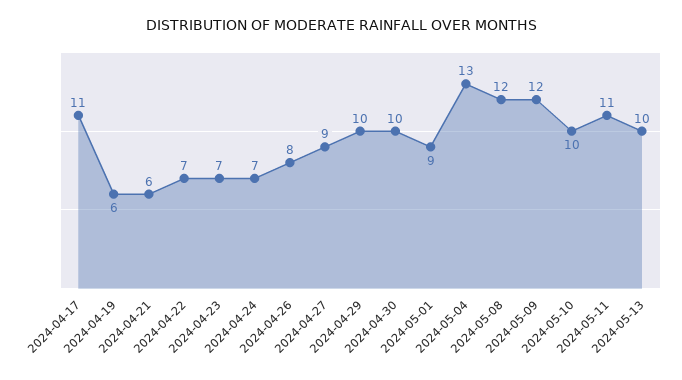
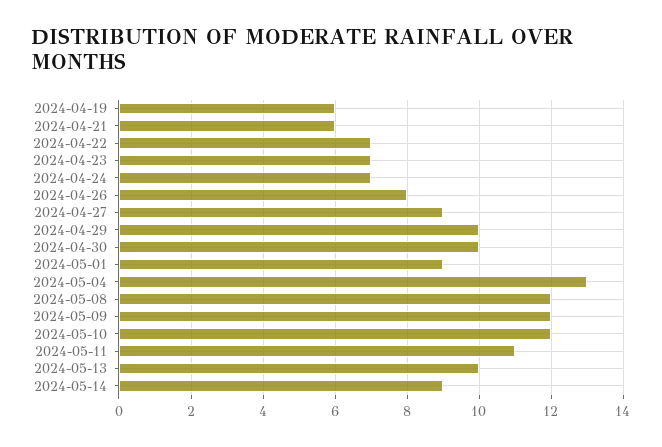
2024-04-17: 11 -> none
2024-05-10: 10 -> 12
2024-05-14: none -> 9

